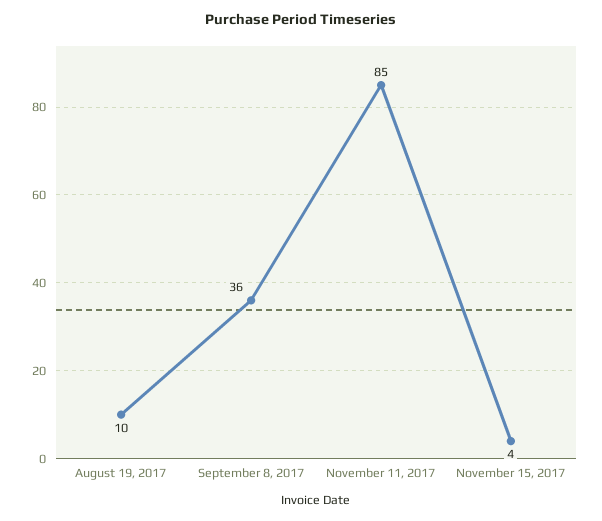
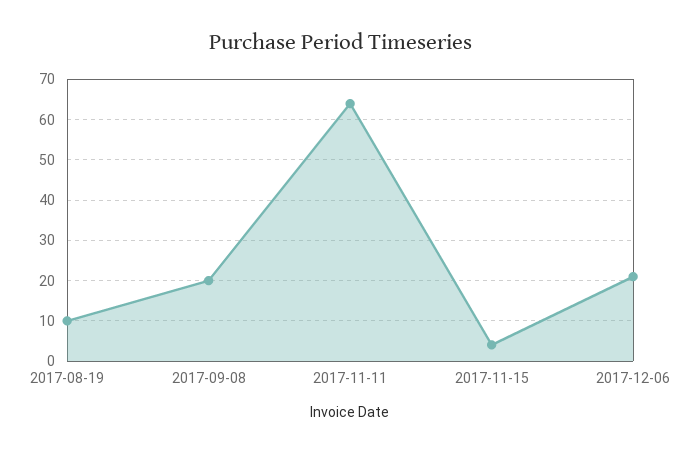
September 8, 2017: 36 -> 20
November 11, 2017: 85 -> 65
2017-12-06: none -> 20

